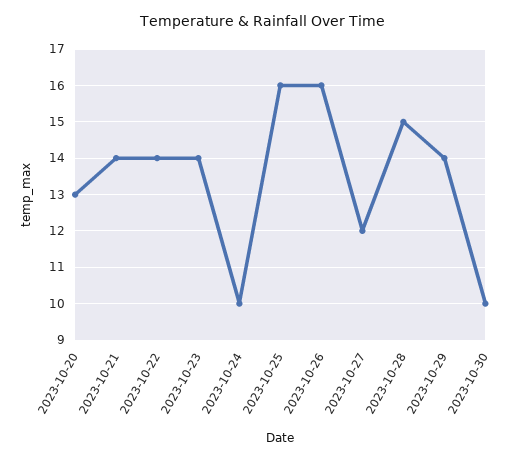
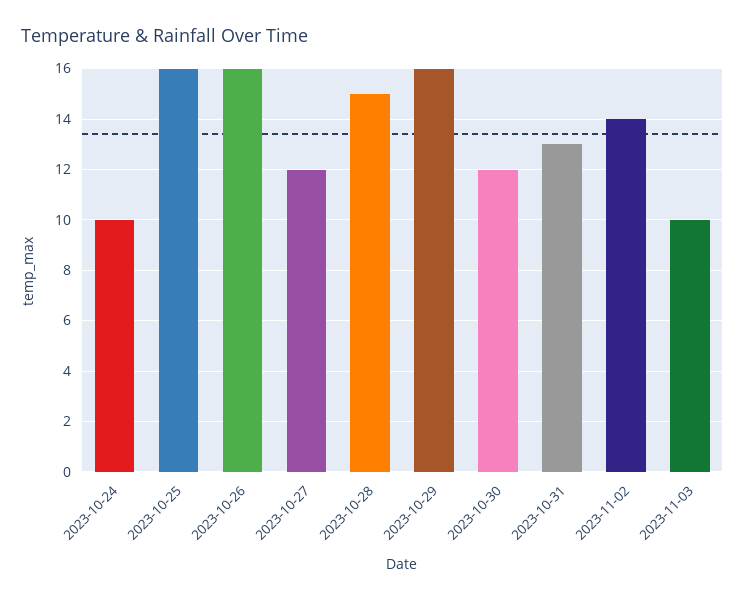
2023-10-20: 13 -> none
2023-10-21: 14 -> none
2023-10-22: 14 -> none
2023-10-23: 14 -> none
2023-10-29: 14 -> 16
2023-10-30: 10 -> 12
2023-10-31: none -> 13
2023-11-02: none -> 14
2023-11-03: none -> 10

